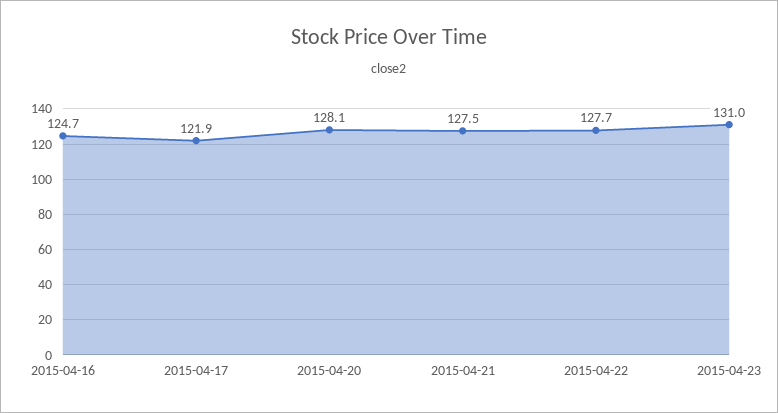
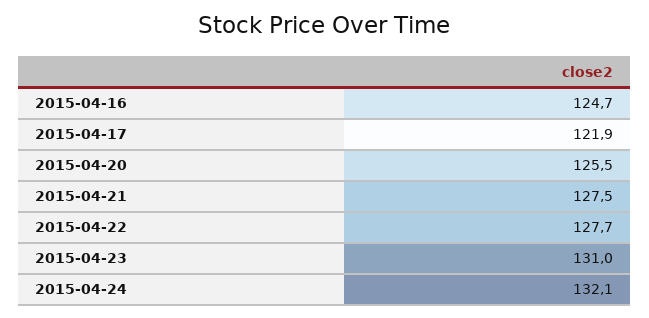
2015-04-20: 128.1 -> 125.5
2015-04-24: none -> 132.1

